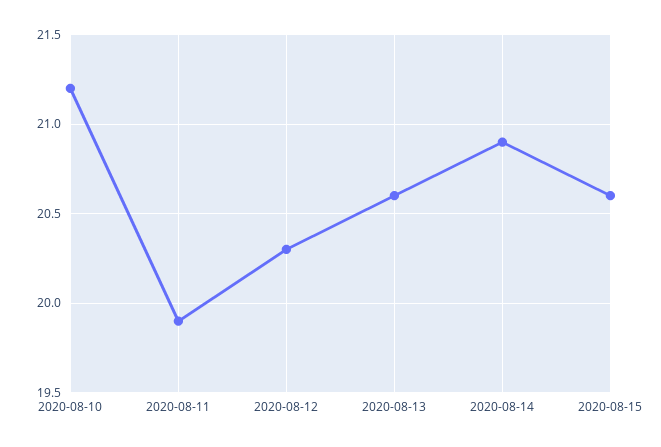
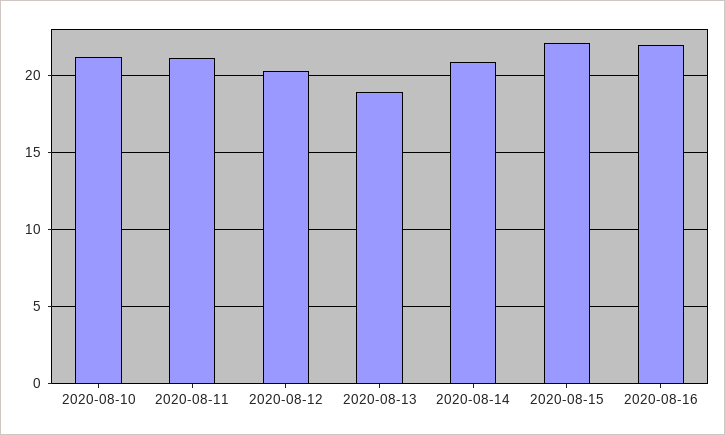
2020-08-11: 19.9 -> 21
2020-08-13: 20.6 -> 19
2020-08-15: 20.6 -> 22
2020-08-16: none -> 22

